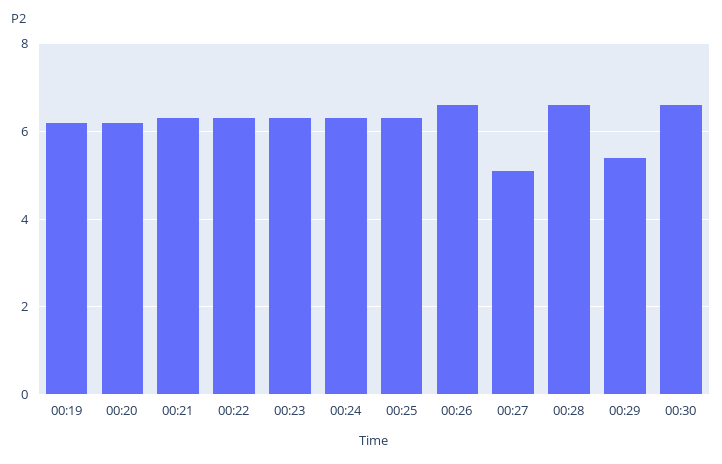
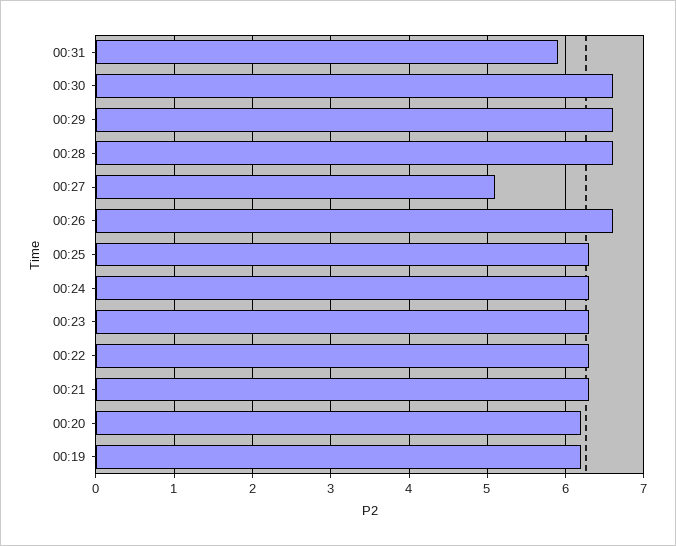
00:29: 5.5 -> 6.6
00:31: none -> 5.9

